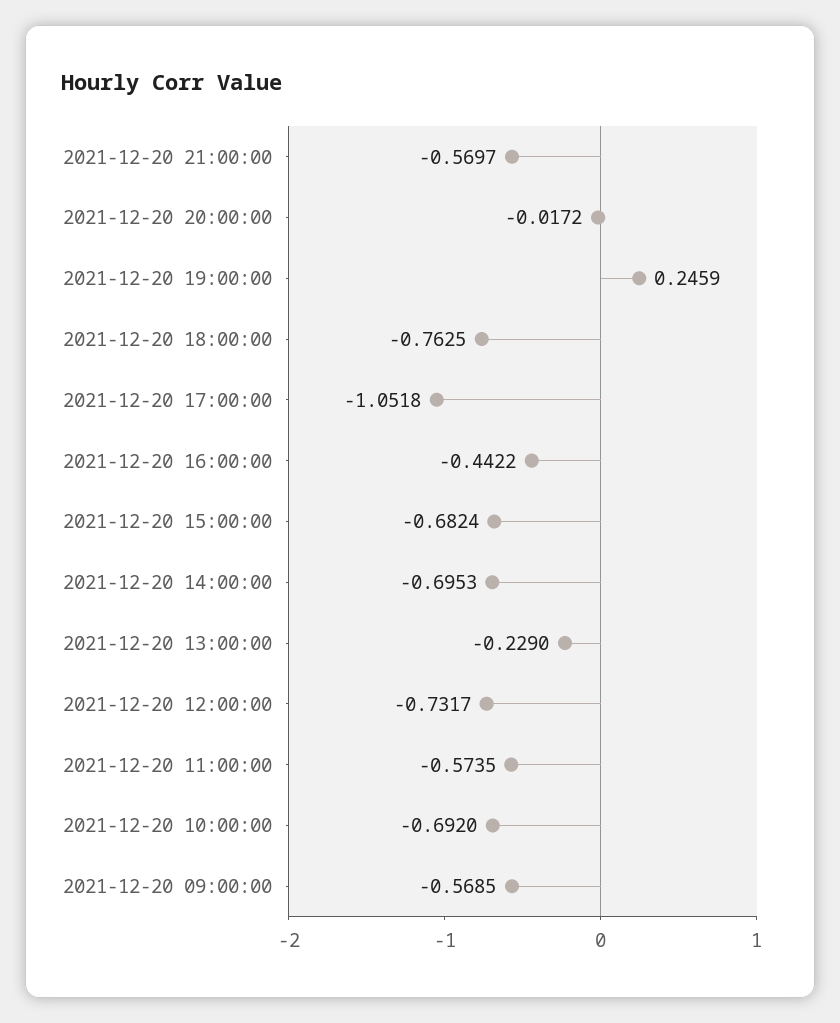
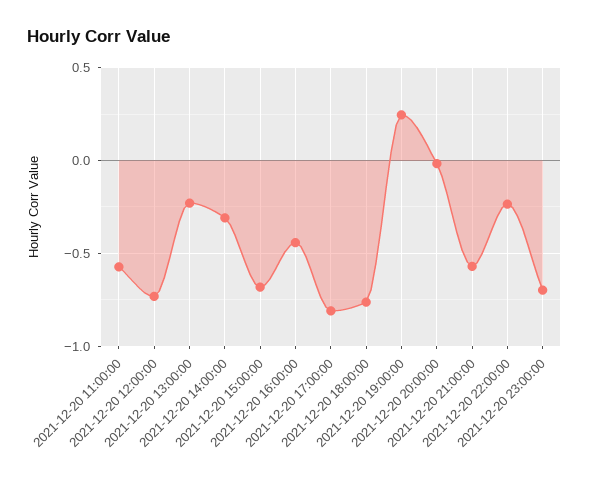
2021-12-20 17:00:00: -1.0518 -> -0.8
2021-12-20 14:00:00: -0.6953 -> -0.3
2021-12-20 10:00:00: -0.692 -> none
2021-12-20 09:00:00: -0.5685 -> none
2021-12-20 22:00:00: none -> -0.25
2021-12-20 23:00:00: none -> -0.7

